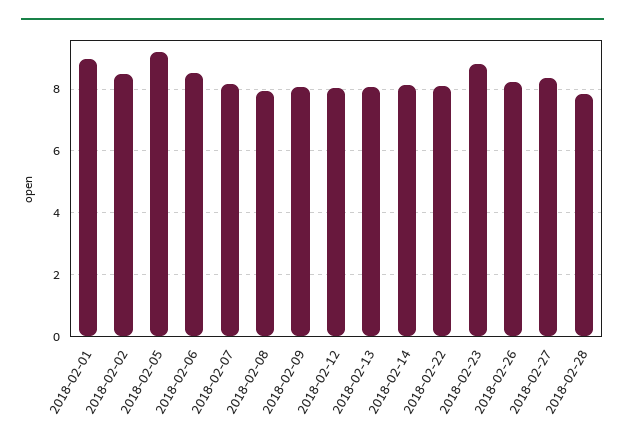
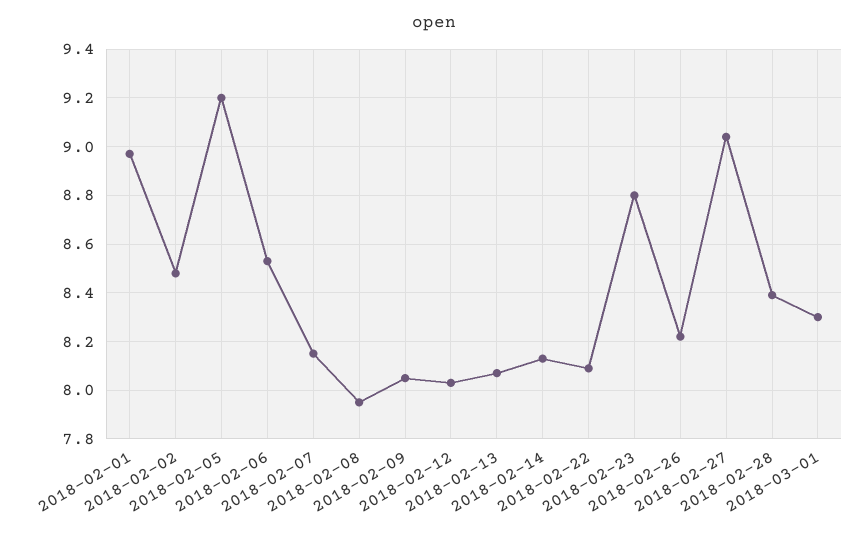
2018-02-27: 8.4 -> 9.05
2018-02-28: 7.8 -> 8.4
2018-03-01: none -> 8.3

